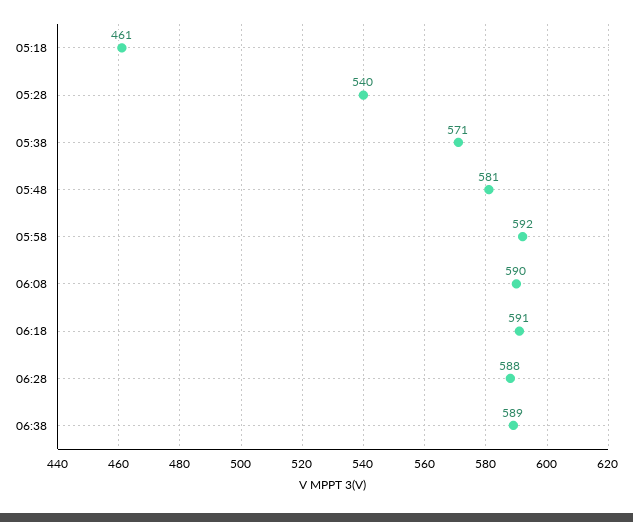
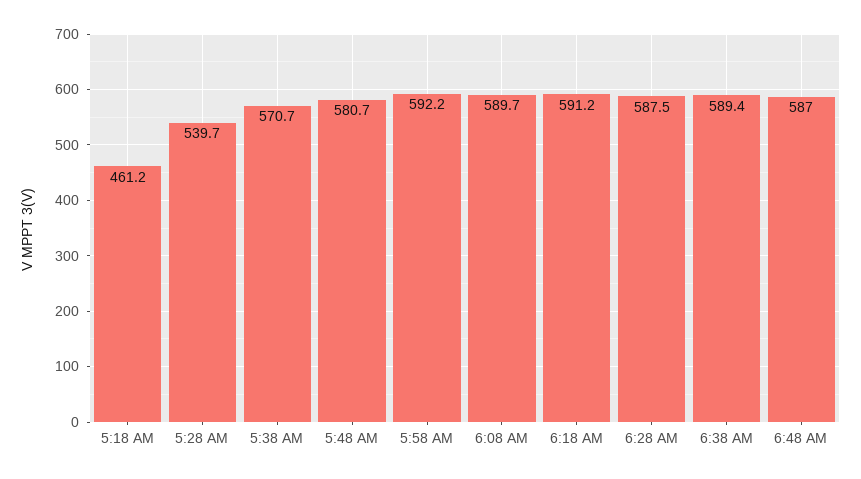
6:48 AM: none -> 587

